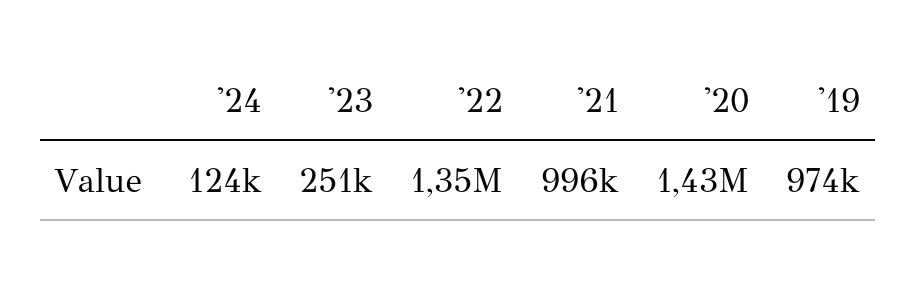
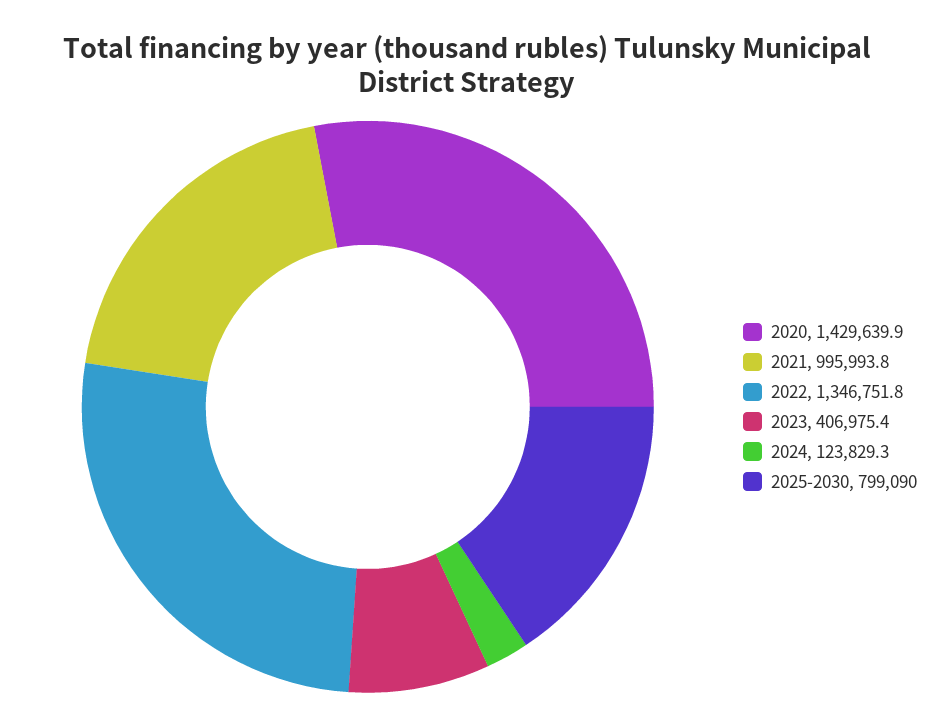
'23: 251000 -> 406975.4
'19: 974000 -> none
2025-2030: none -> 799090

